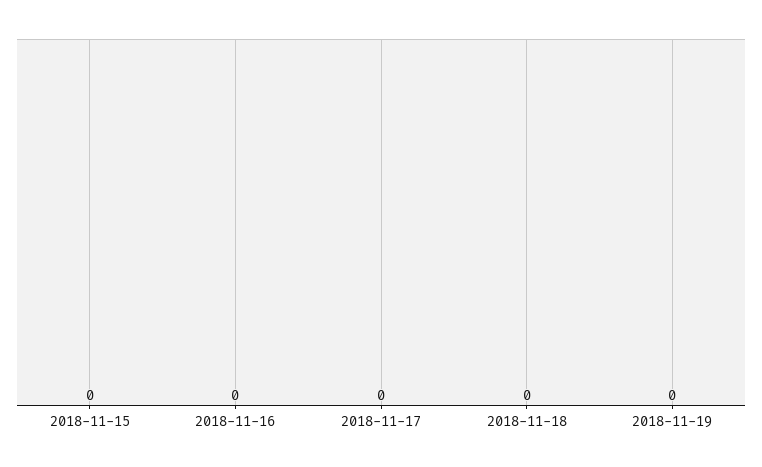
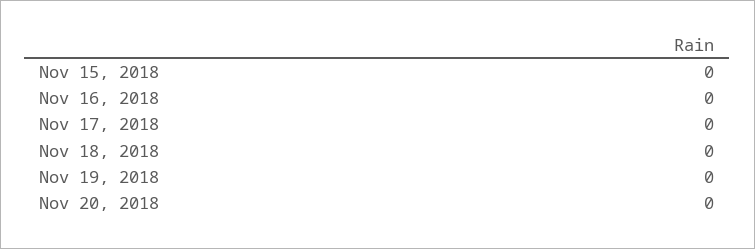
Nov 20, 2018: none -> 0

